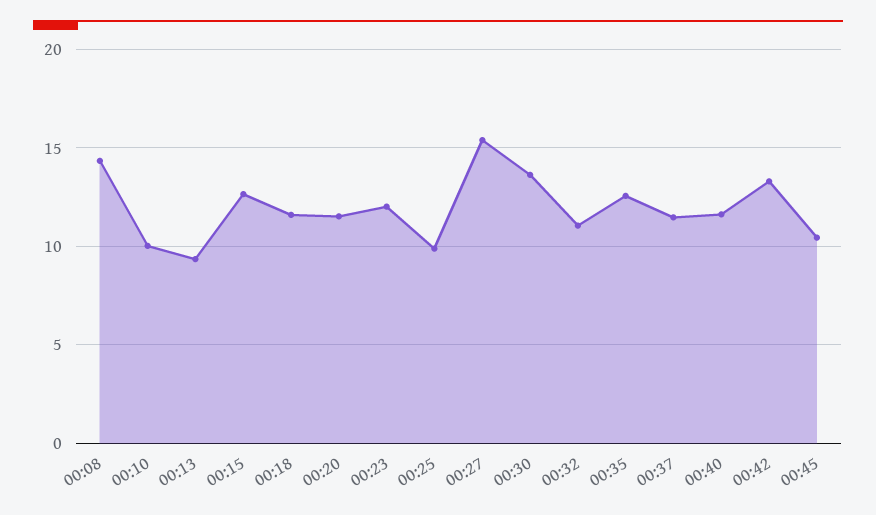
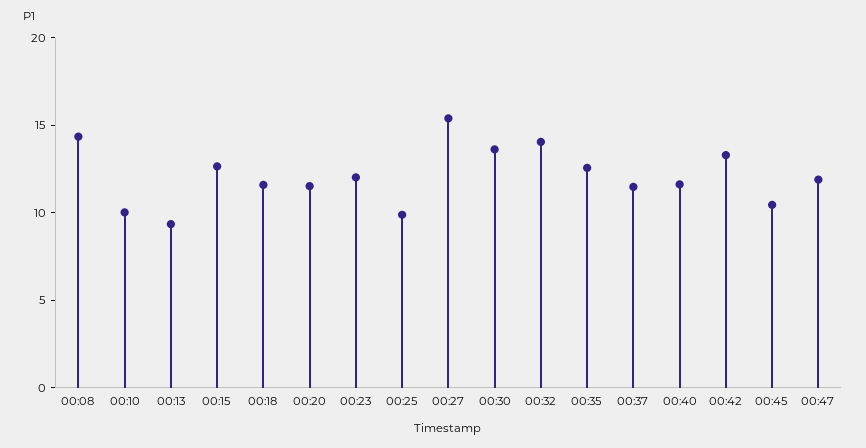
00:32: 11 -> 14
00:47: none -> 12

